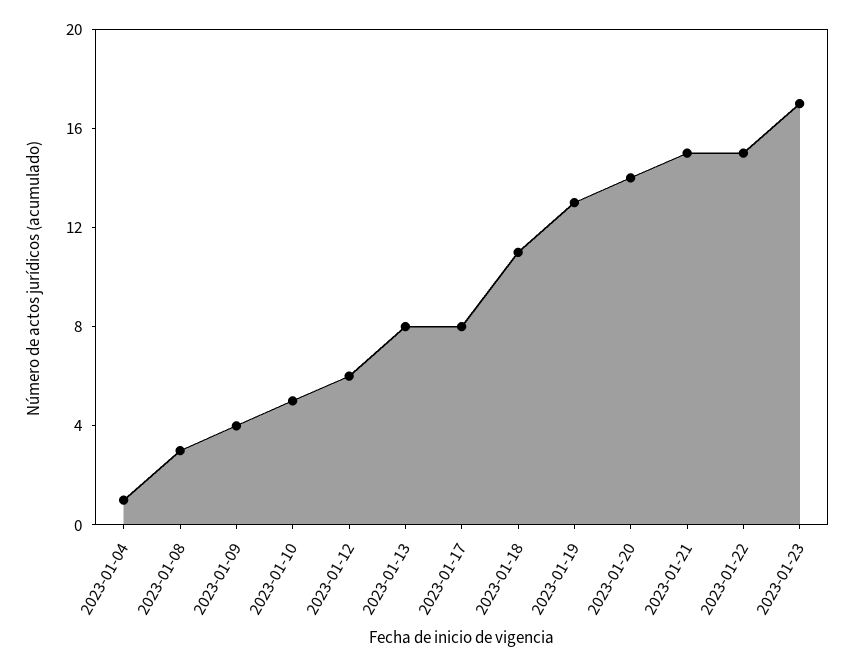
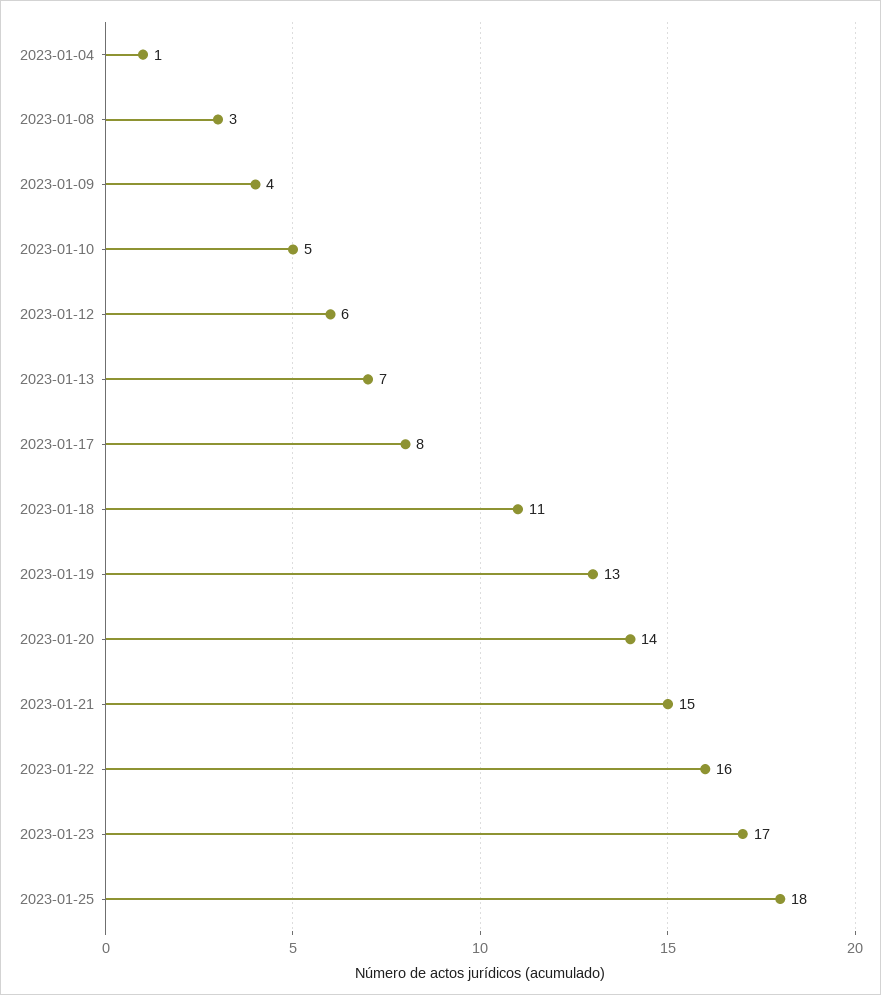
2023-01-13: 8 -> 7
2023-01-22: 15 -> 16
2023-01-25: none -> 18

